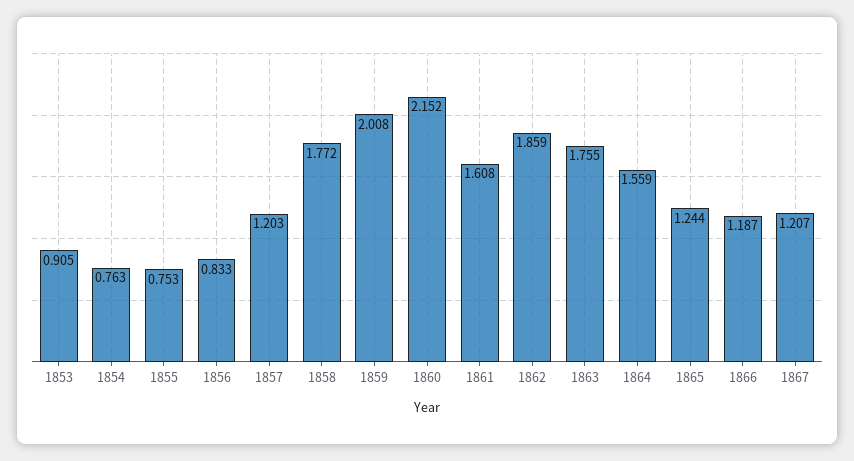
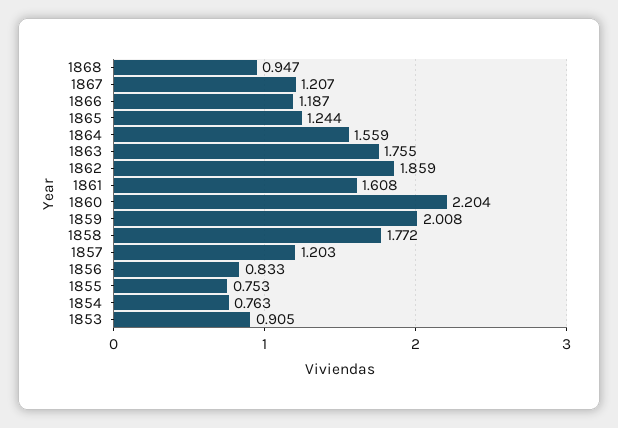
1860: 2.152 -> 2.204
1868: none -> 0.947

